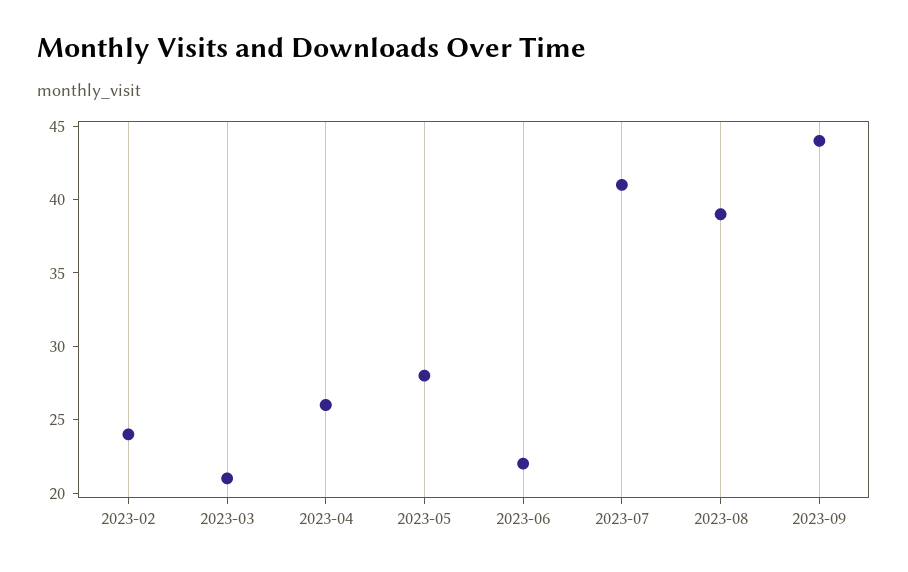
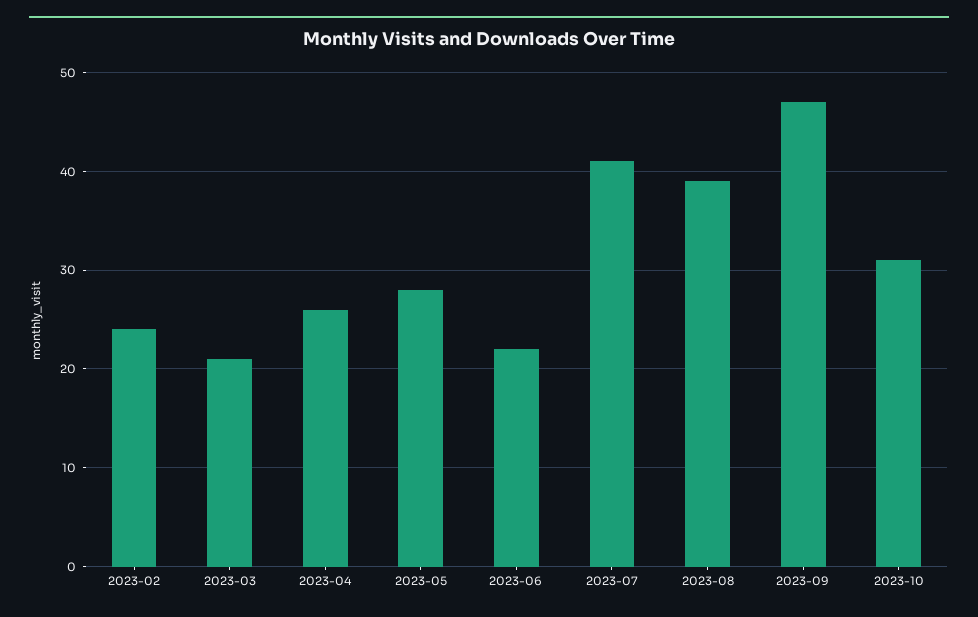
2023-09: 44 -> 47
2023-10: none -> 31

